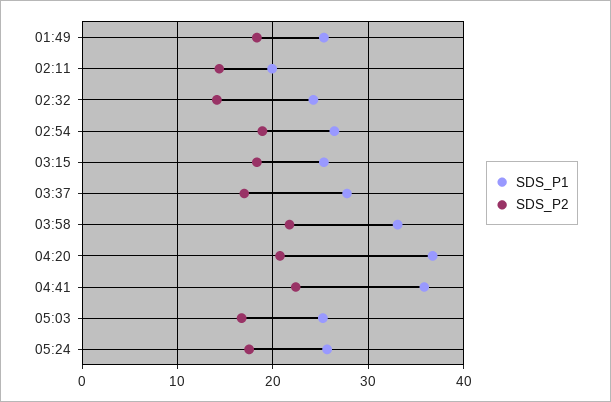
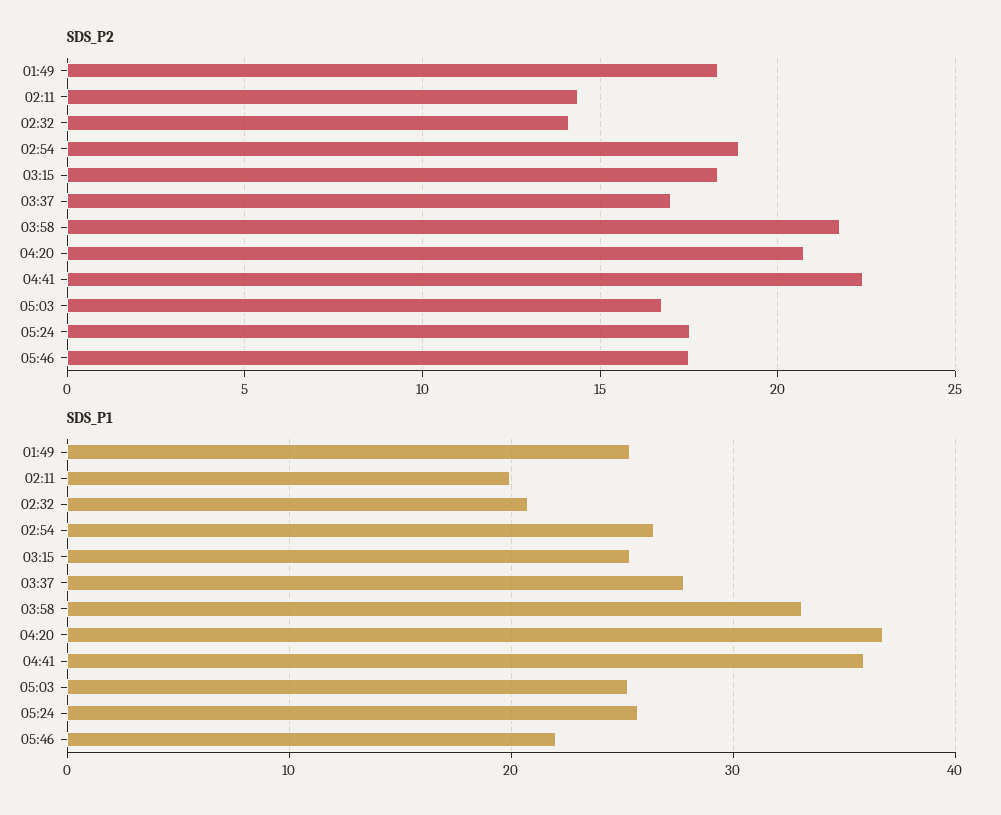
SDS_P1, 02:32: 24 -> 21
SDS_P2, 05:46: none -> 17.5
SDS_P1, 05:46: none -> 22

